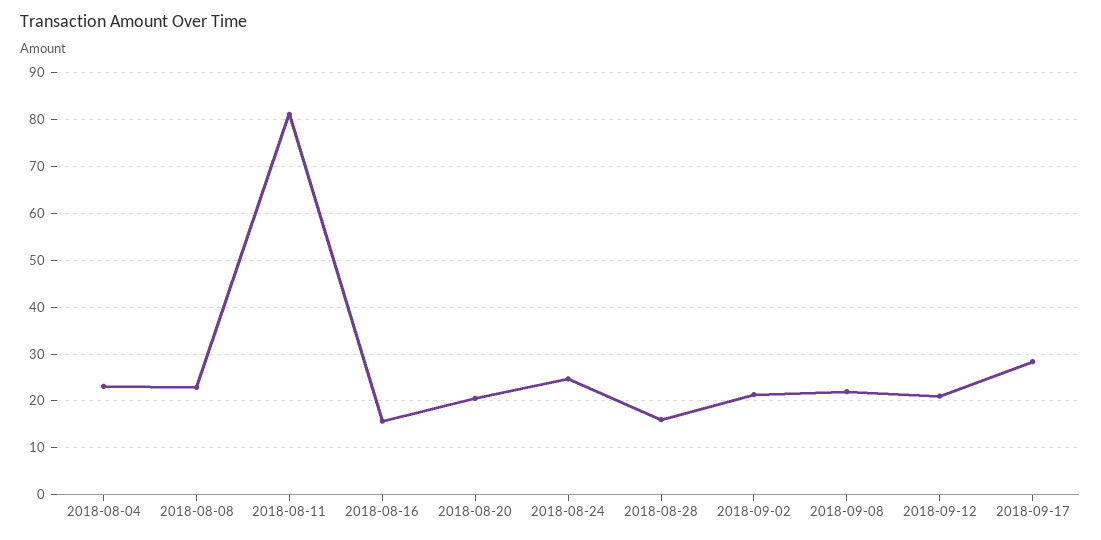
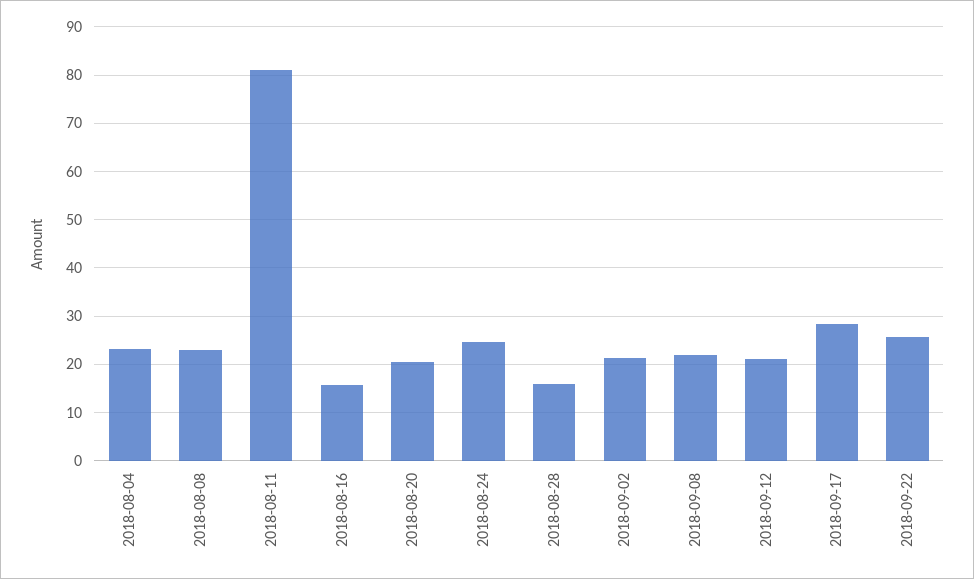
2018-09-22: none -> 26

